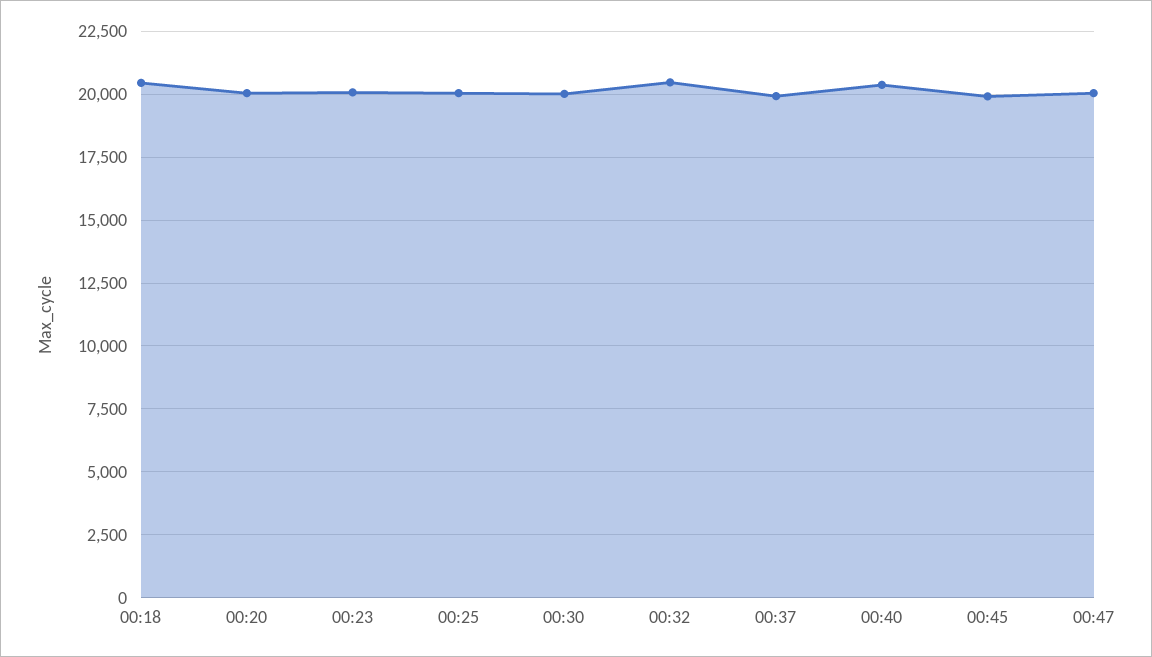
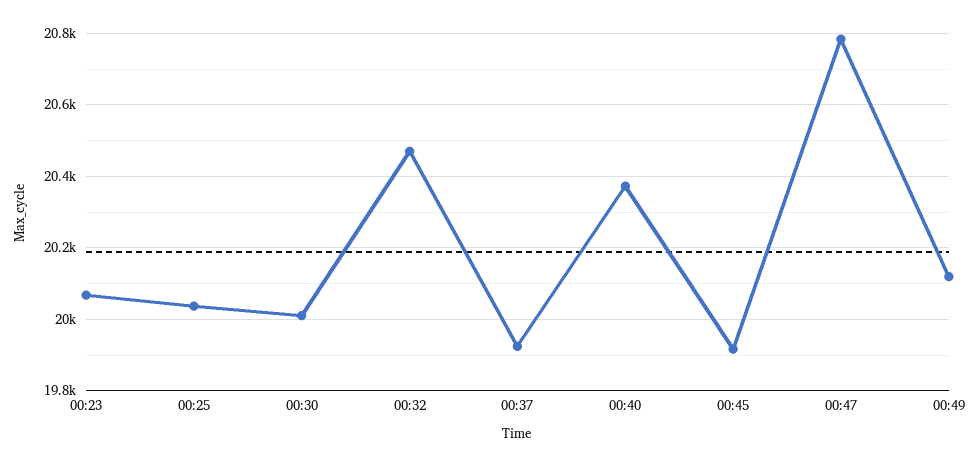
00:18: 20500 -> none
00:20: 20000 -> none
00:47: 20000 -> 20780
00:49: none -> 20120

